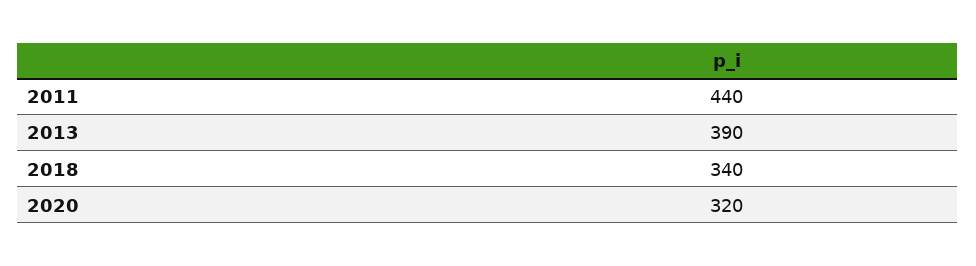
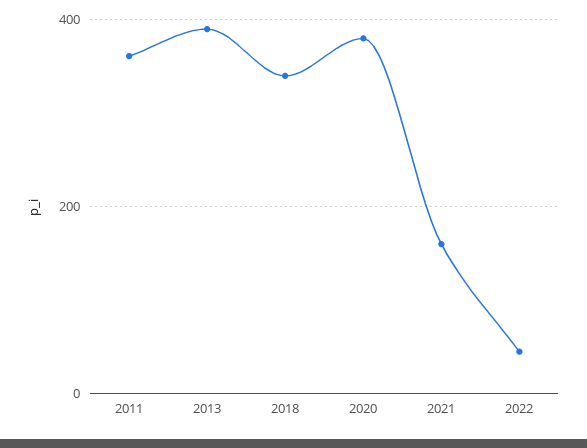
2011: 440 -> 360
2020: 320 -> 380
2021: none -> 160
2022: none -> 40

